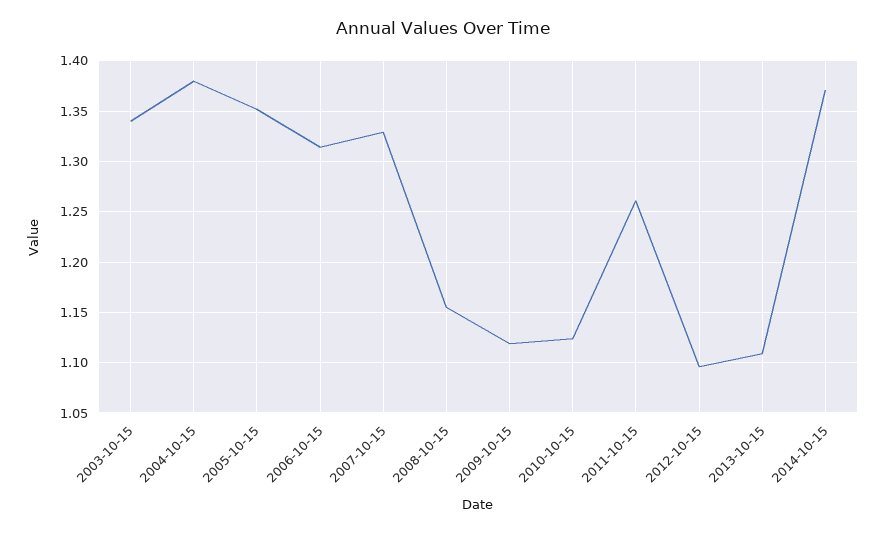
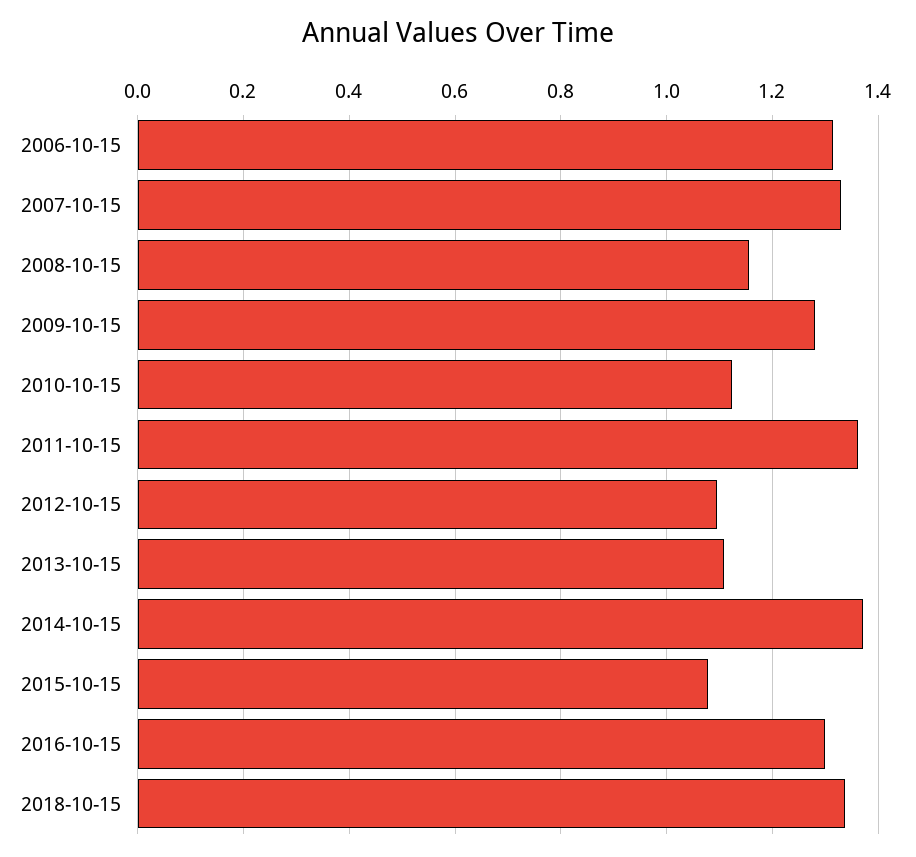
2003-10-15: 1.34 -> none
2004-10-15: 1.38 -> none
2005-10-15: 1.35 -> none
2009-10-15: 1.12 -> 1.28
2011-10-15: 1.26 -> 1.36
2015-10-15: none -> 1.08
2016-10-15: none -> 1.3
2018-10-15: none -> 1.34

